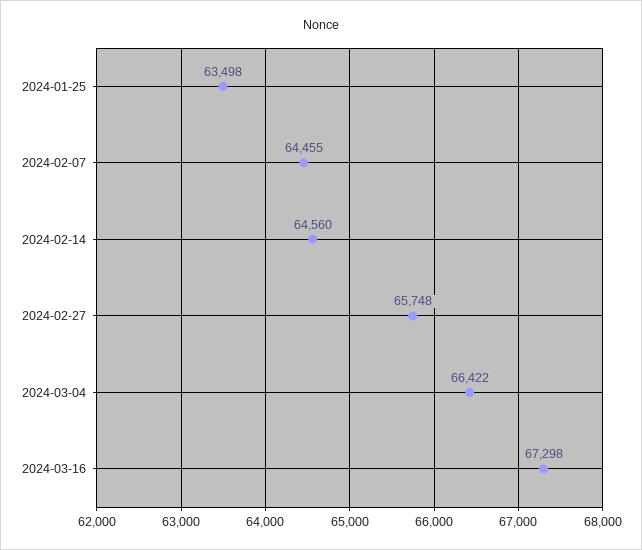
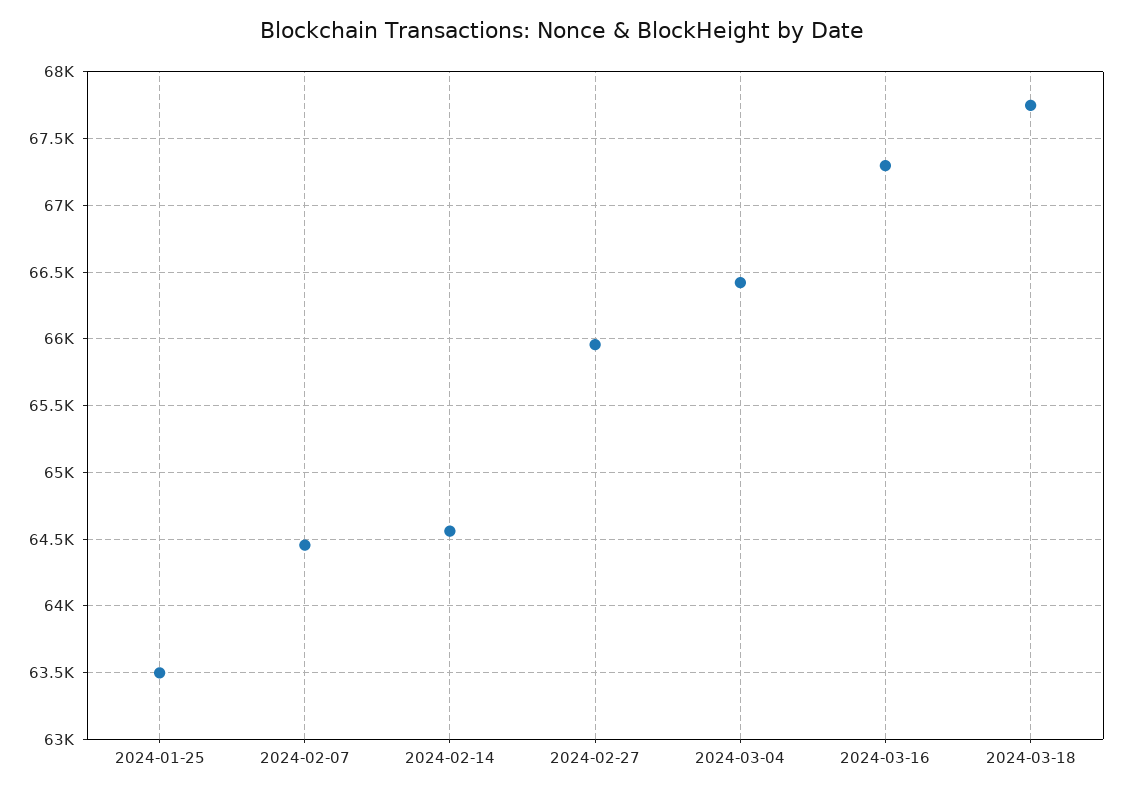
2024-02-27: 65748 -> 65950
2024-03-18: none -> 67750

